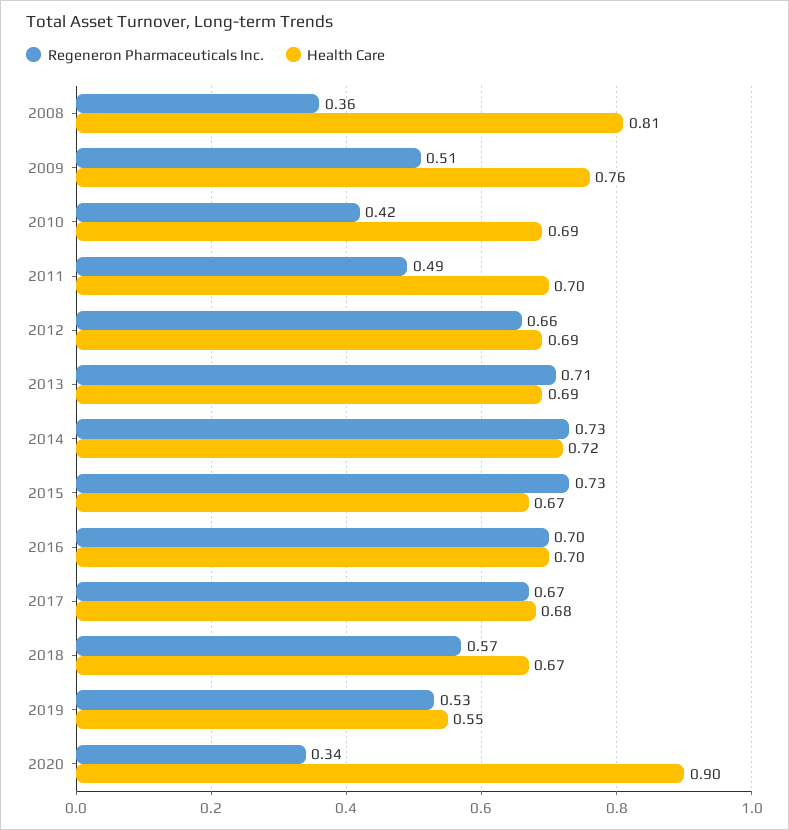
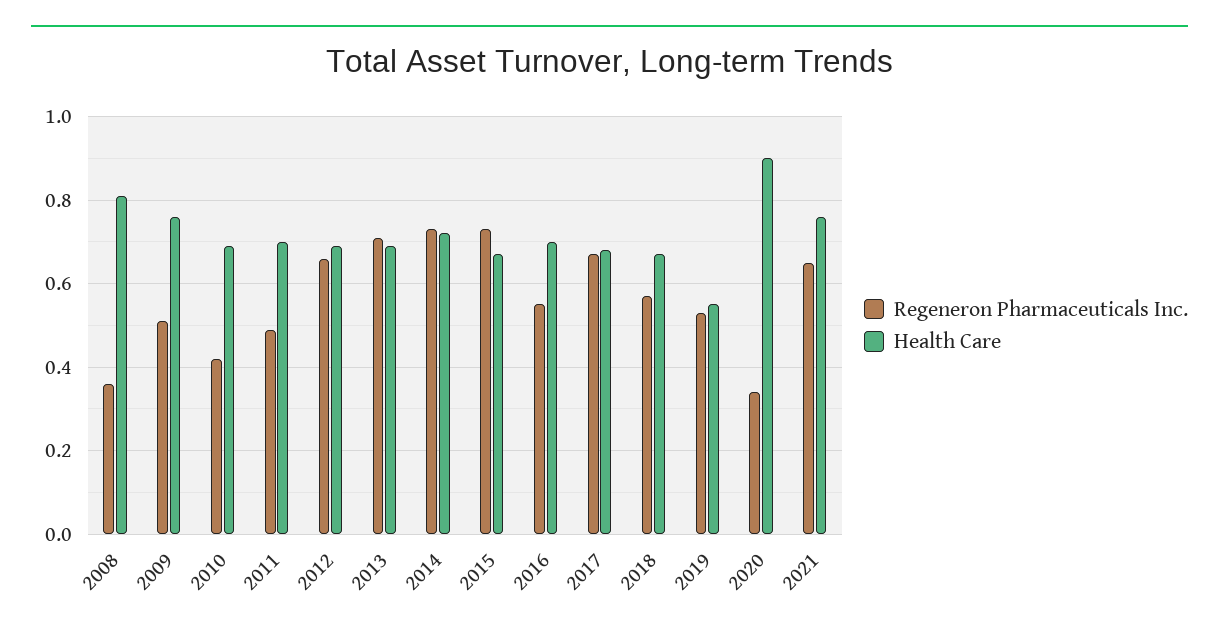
Regeneron Pharmaceuticals Inc., 2016: 0.7 -> 0.55
Regeneron Pharmaceuticals Inc., 2021: none -> 0.65
Health Care, 2021: none -> 0.75

